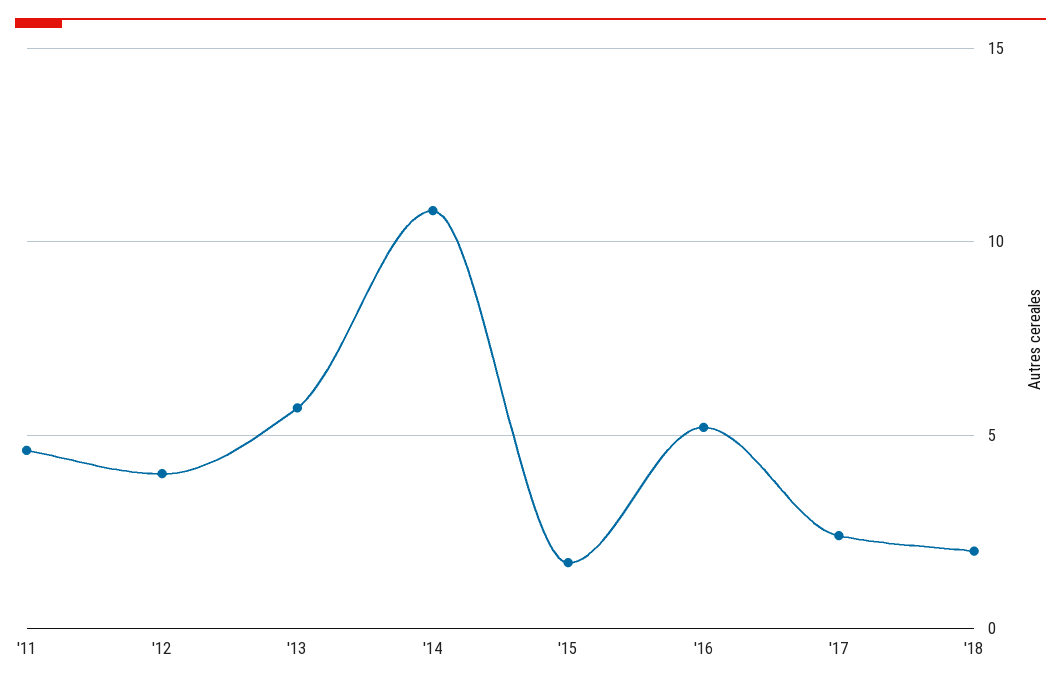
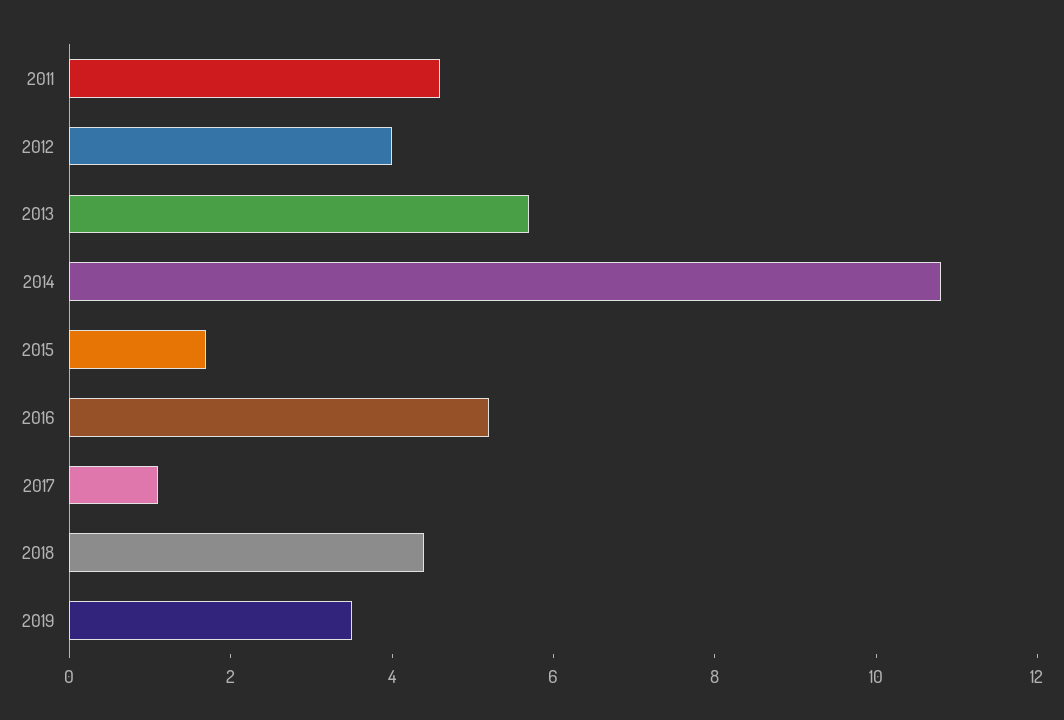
'17: 2.5 -> 1
'18: 2 -> 4.5
2019: none -> 3.5

